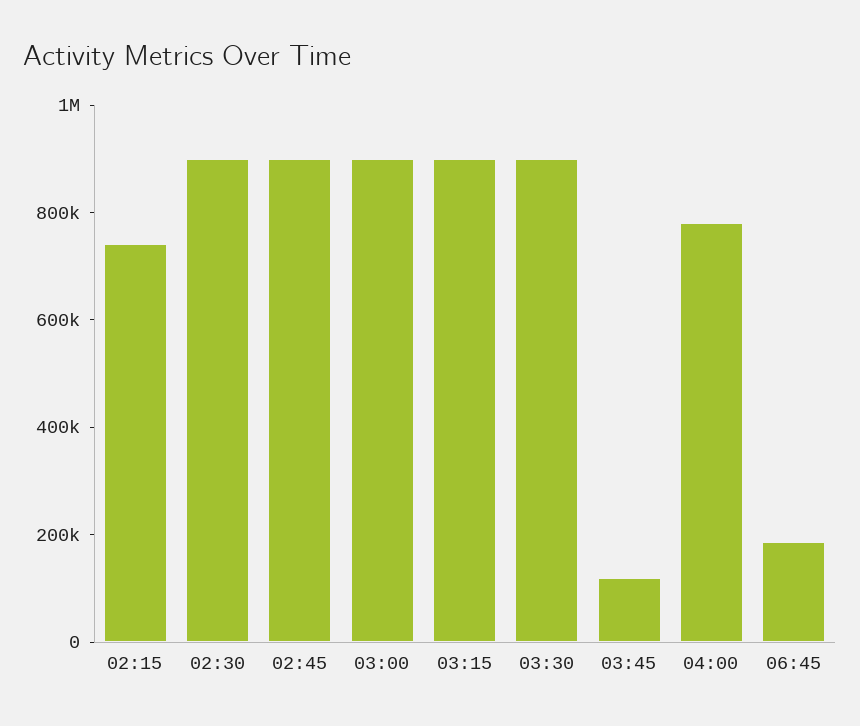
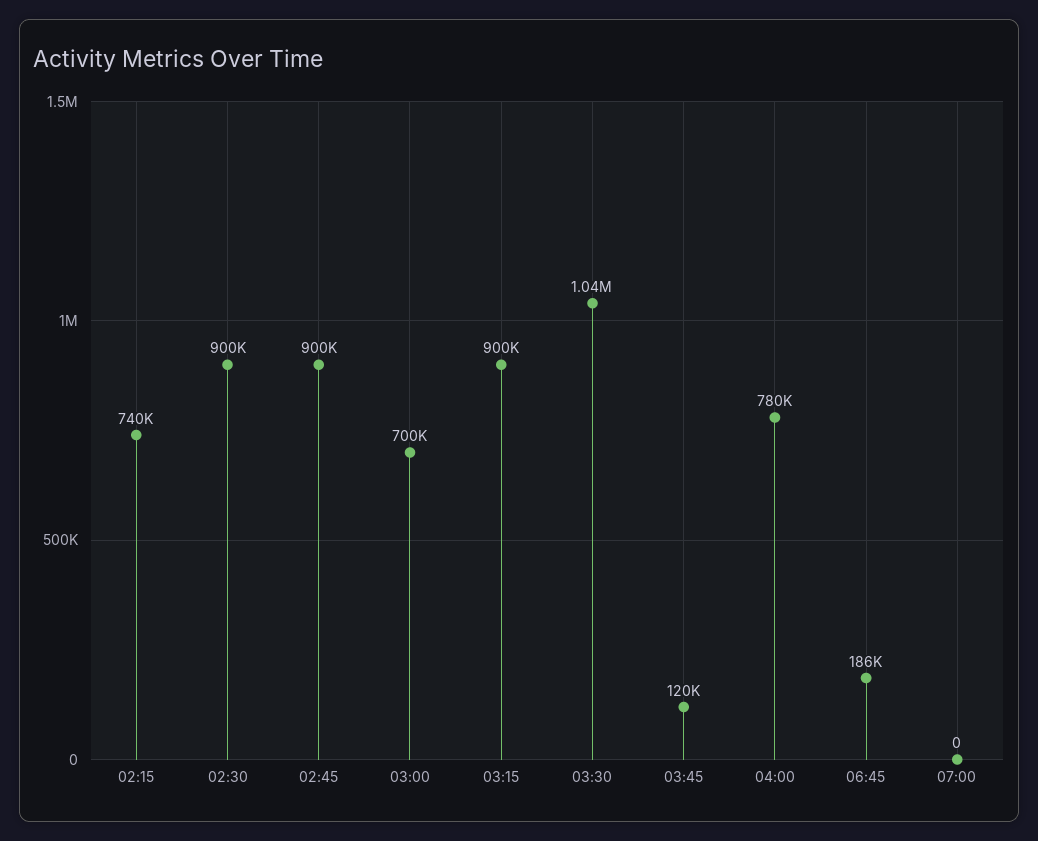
03:00: 900000 -> 700000
03:30: 900000 -> 1040000
07:00: none -> 0

